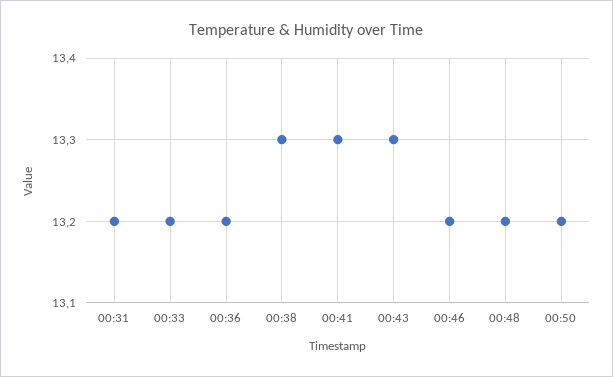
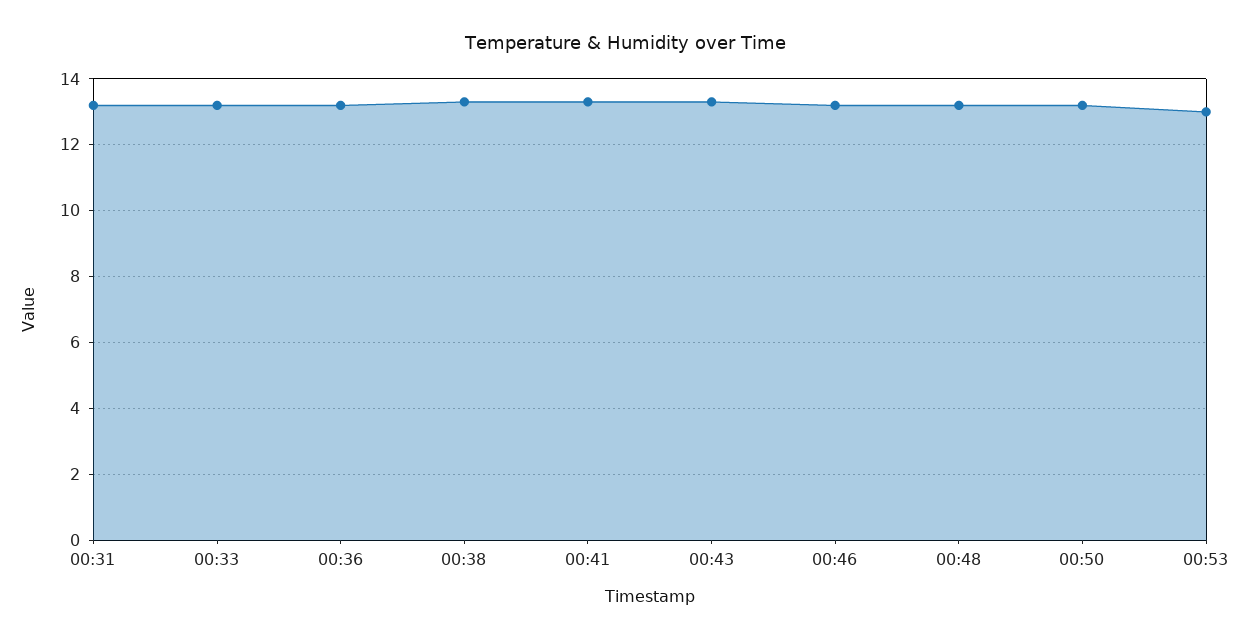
00:53: none -> 13

